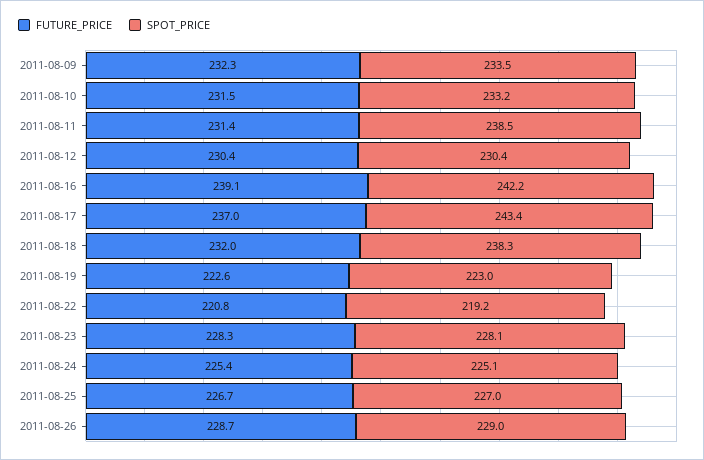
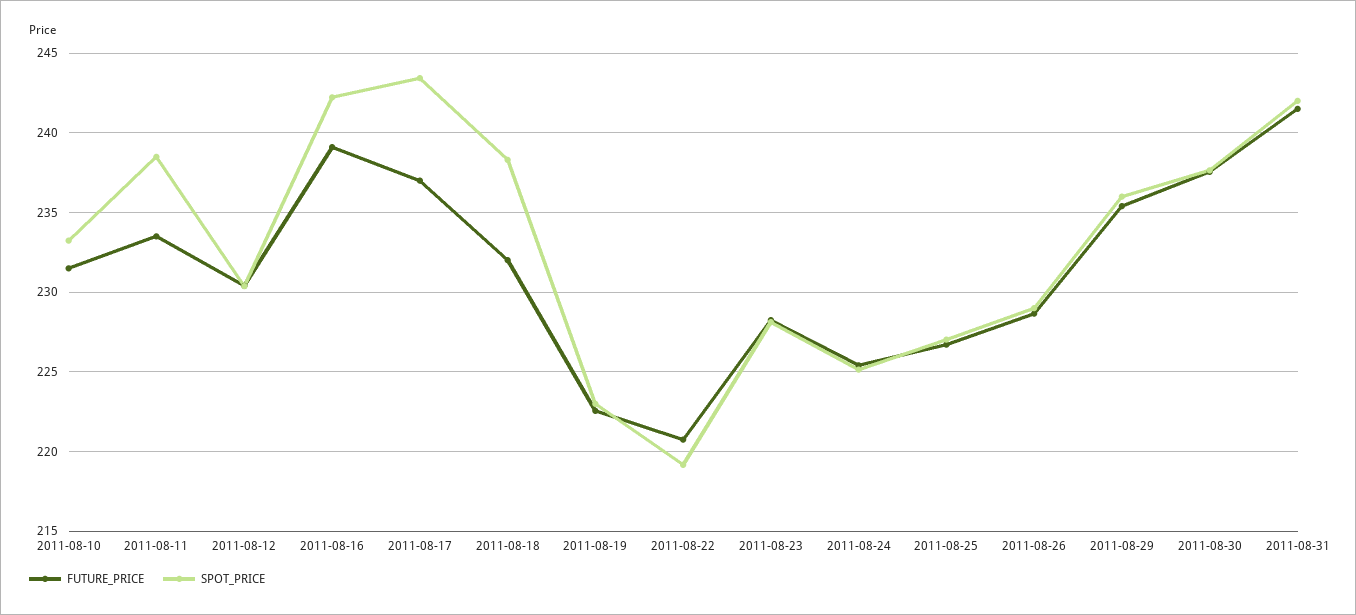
FUTURE_PRICE, 2011-08-09: 232.3 -> none
SPOT_PRICE, 2011-08-09: 233.5 -> none
FUTURE_PRICE, 2011-08-11: 231.4 -> 233.5
FUTURE_PRICE, 2011-08-29: none -> 235.5
SPOT_PRICE, 2011-08-29: none -> 236
FUTURE_PRICE, 2011-08-30: none -> 237.5
SPOT_PRICE, 2011-08-30: none -> 237.5
FUTURE_PRICE, 2011-08-31: none -> 241.5
SPOT_PRICE, 2011-08-31: none -> 242

